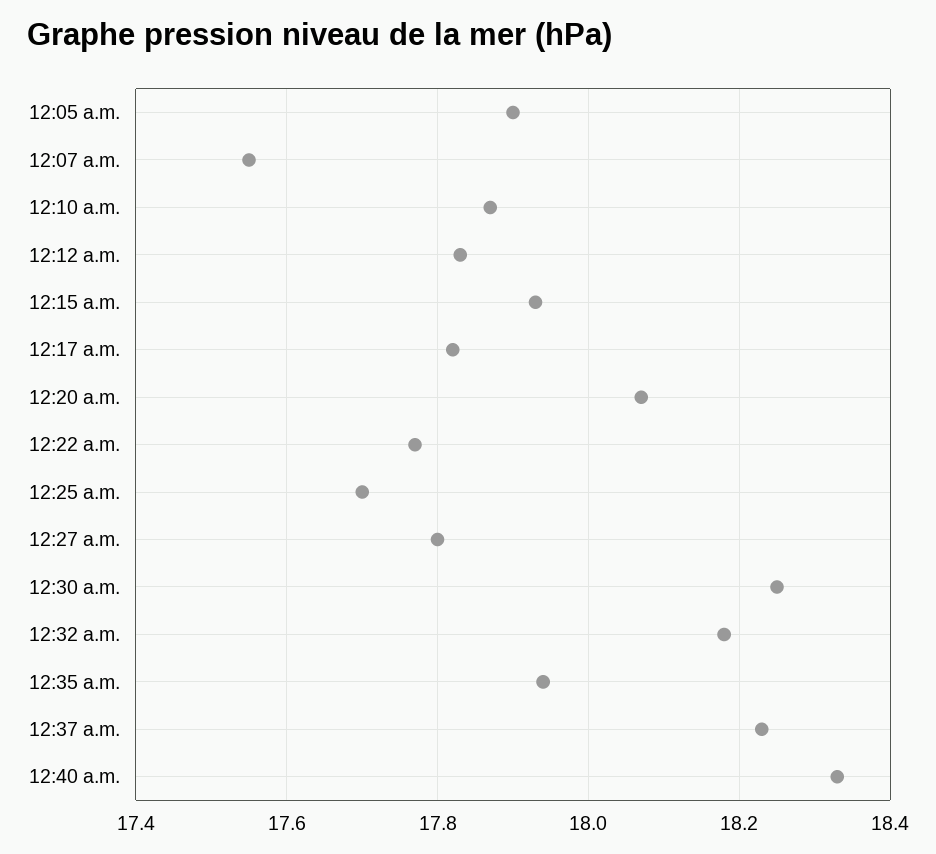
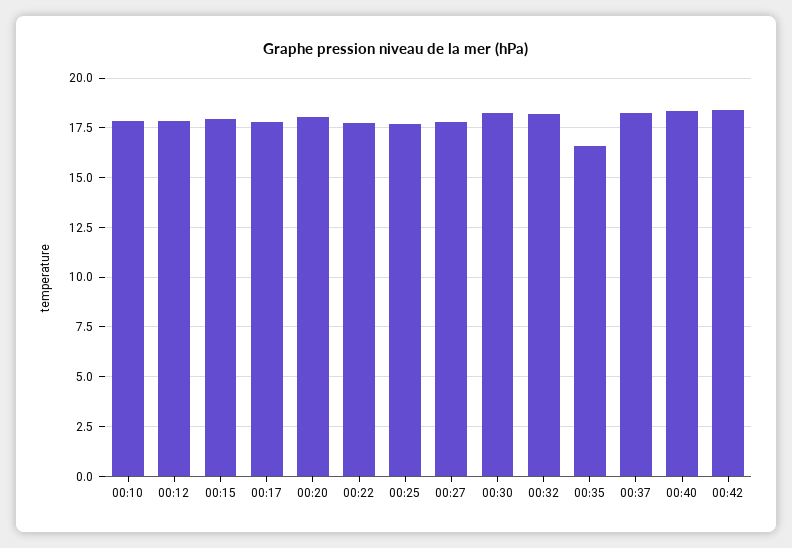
12:05 a.m.: 17.9 -> none
12:07 a.m.: 17.55 -> none
12:35 a.m.: 17.95 -> 16.5
00:42: none -> 18.5

